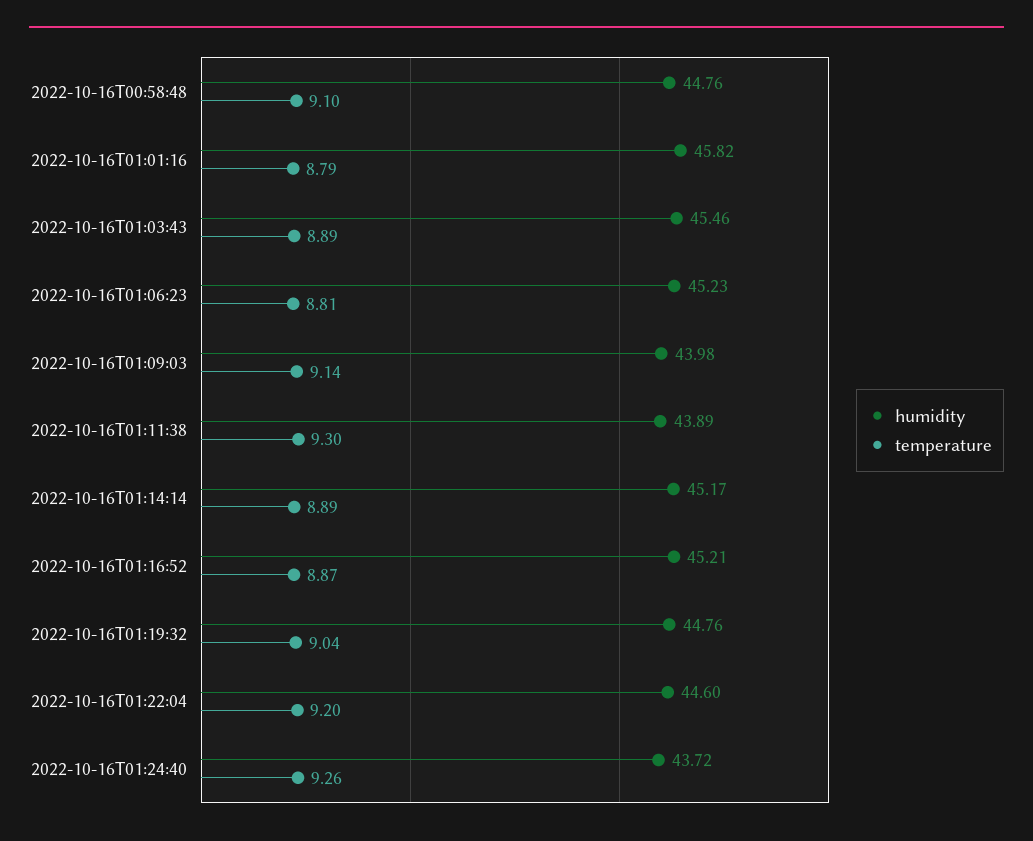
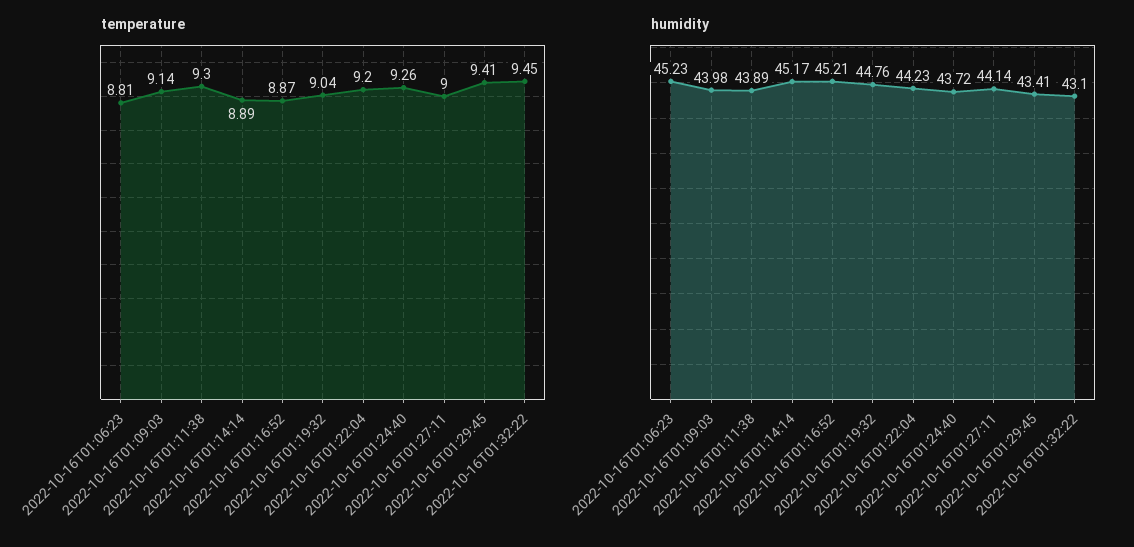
humidity, 2022-10-16T00:58:48: 44.76 -> none
temperature, 2022-10-16T00:58:48: 9.1 -> none
humidity, 2022-10-16T01:01:16: 45.82 -> none
temperature, 2022-10-16T01:01:16: 8.79 -> none
humidity, 2022-10-16T01:03:43: 45.46 -> none
temperature, 2022-10-16T01:03:43: 8.89 -> none
humidity, 2022-10-16T01:22:04: 44.6 -> 44.23
temperature, 2022-10-16T01:27:11: none -> 9
temperature, 2022-10-16T01:29:45: none -> 9.41
temperature, 2022-10-16T01:32:22: none -> 9.45
humidity, 2022-10-16T01:27:11: none -> 44.14
humidity, 2022-10-16T01:29:45: none -> 43.41
humidity, 2022-10-16T01:32:22: none -> 43.1

